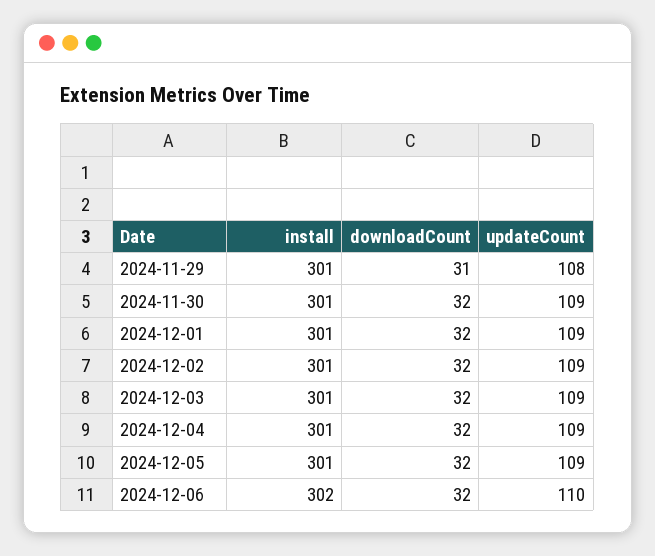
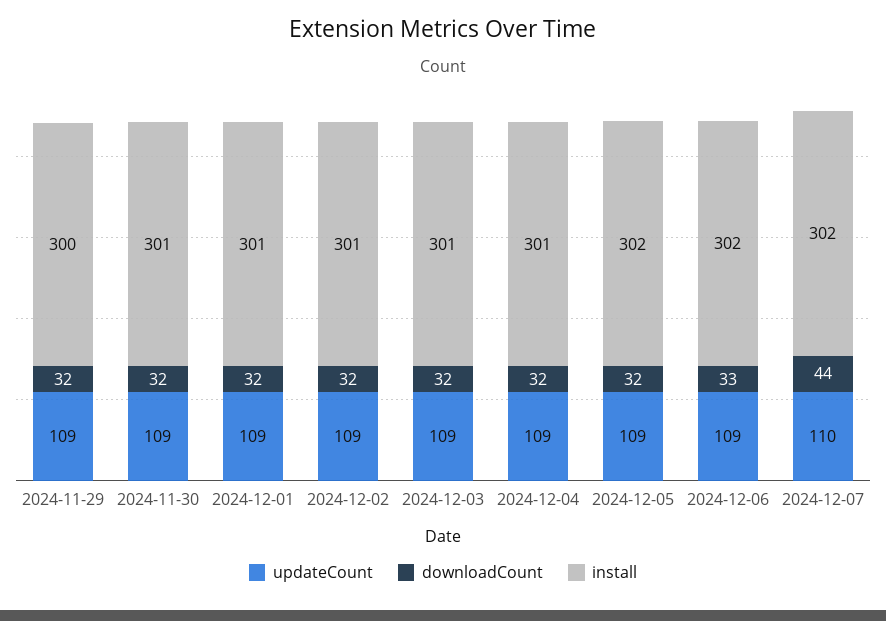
install, 2024-11-29: 301 -> 300
downloadCount, 2024-11-29: 31 -> 32
updateCount, 2024-11-29: 108 -> 109
install, 2024-12-05: 301 -> 302
downloadCount, 2024-12-06: 32 -> 33
updateCount, 2024-12-06: 110 -> 109
updateCount, 2024-12-07: none -> 110
downloadCount, 2024-12-07: none -> 44
install, 2024-12-07: none -> 302

